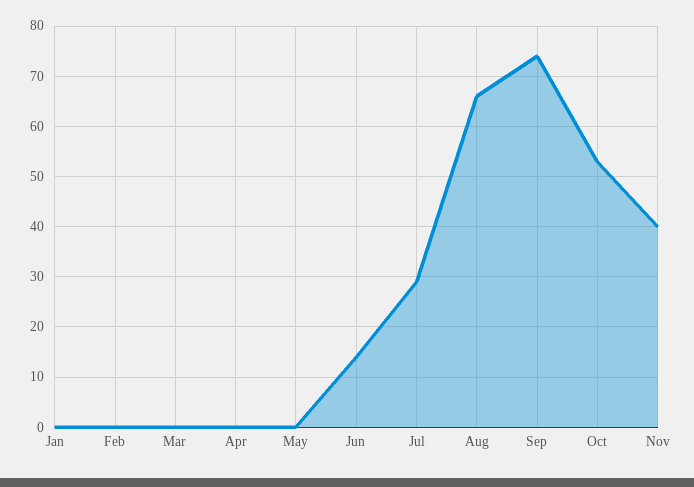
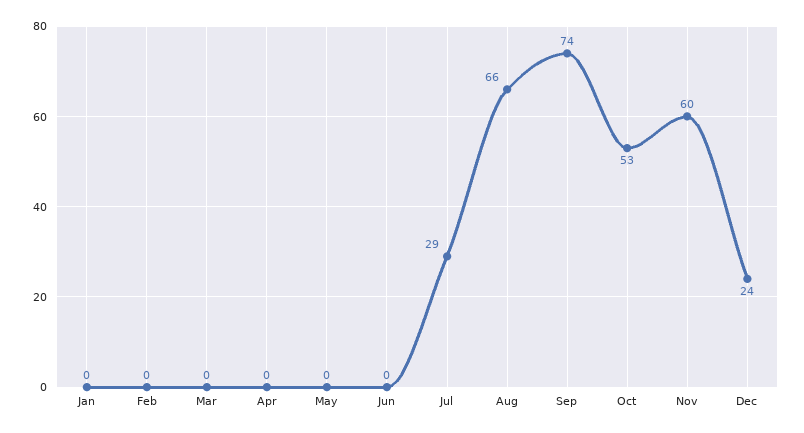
Jun: 15 -> 0
Nov: 40 -> 60
Dec: none -> 24

